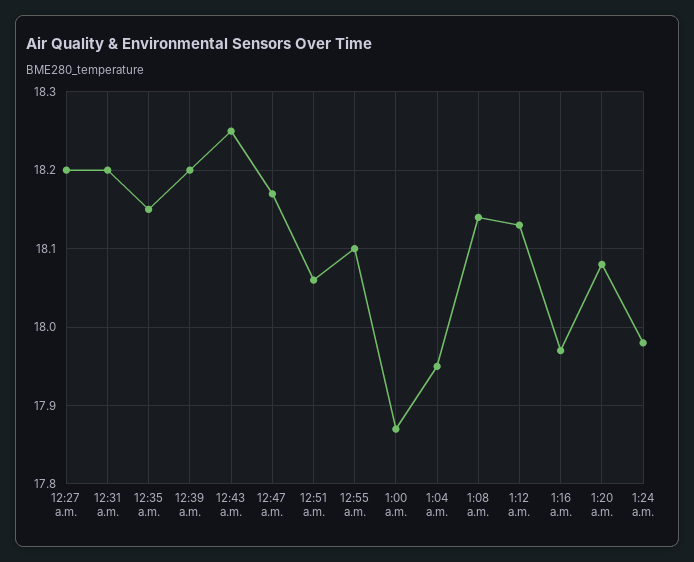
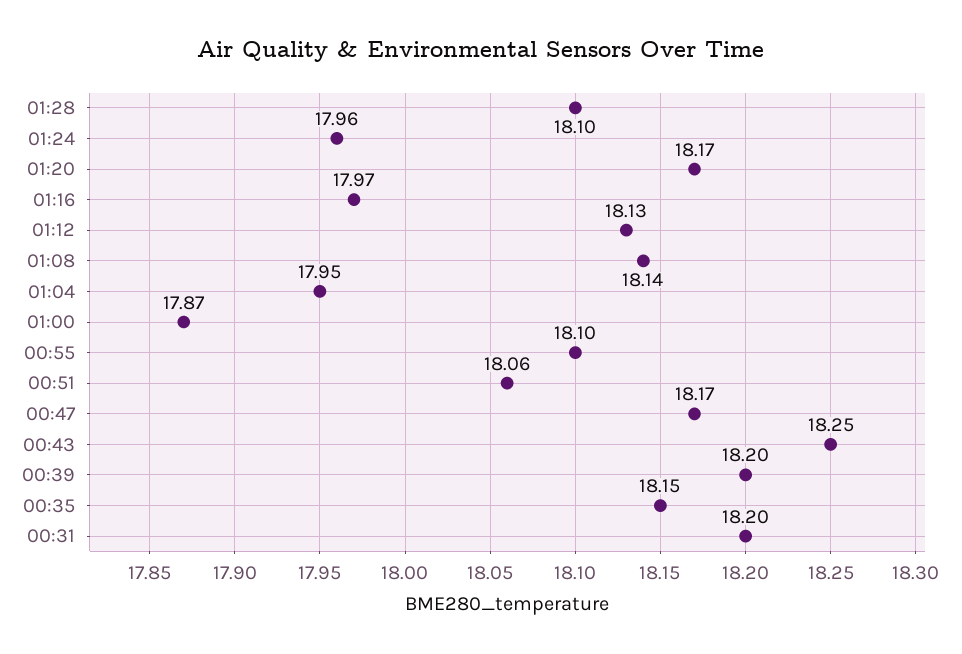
12:27 a.m.: 18.2 -> none
1:20 a.m.: 18.08 -> 18.17
1:24 a.m.: 17.98 -> 17.96
01:28: none -> 18.1

